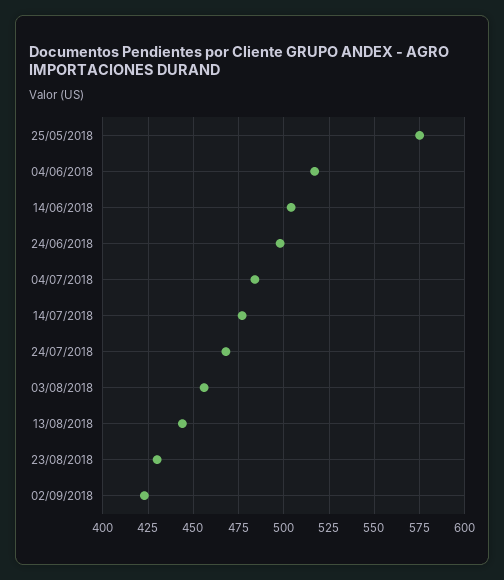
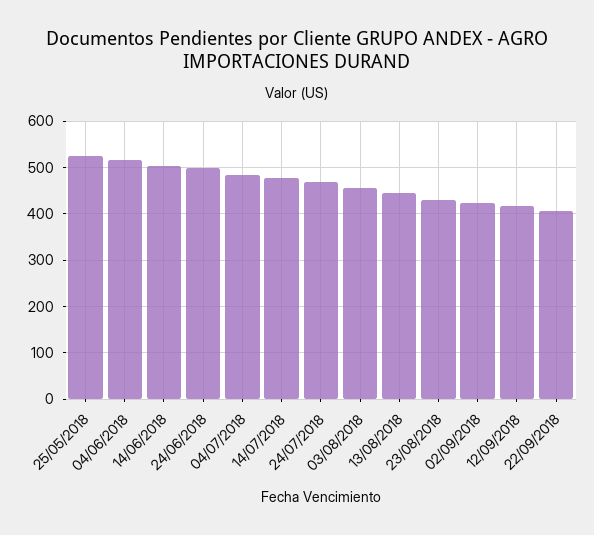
25/05/2018: 575 -> 520
12/09/2018: none -> 420
22/09/2018: none -> 400

